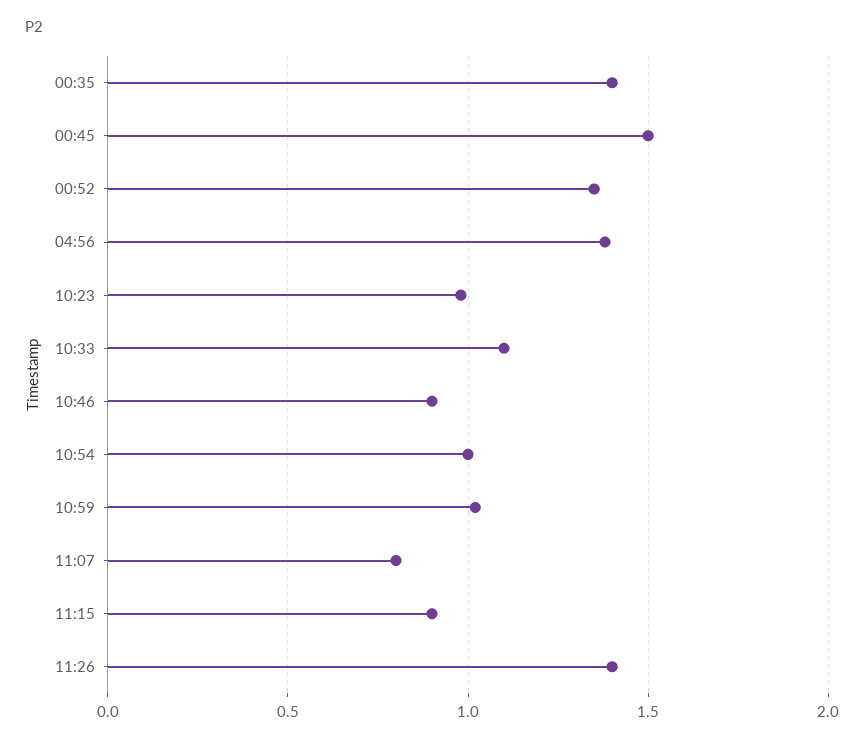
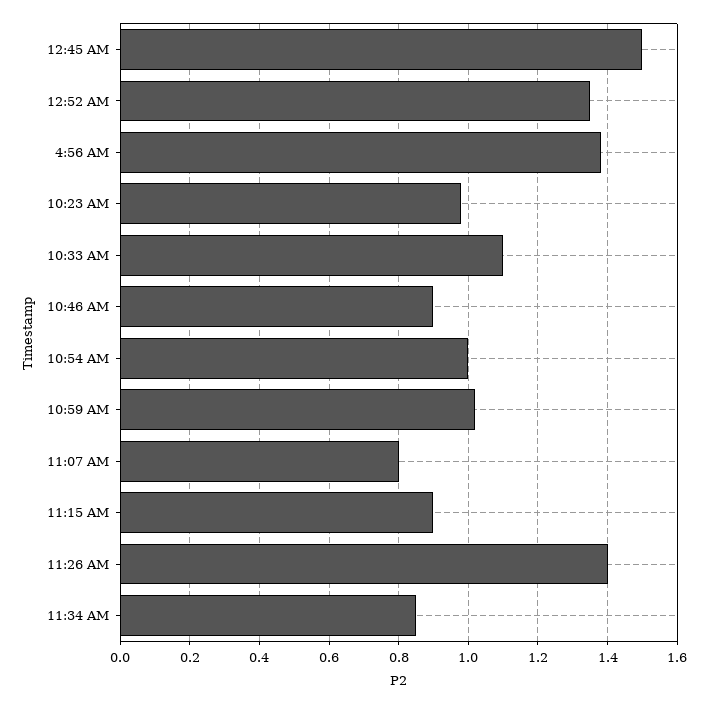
00:35: 1.4 -> none
11:34 AM: none -> 0.85

